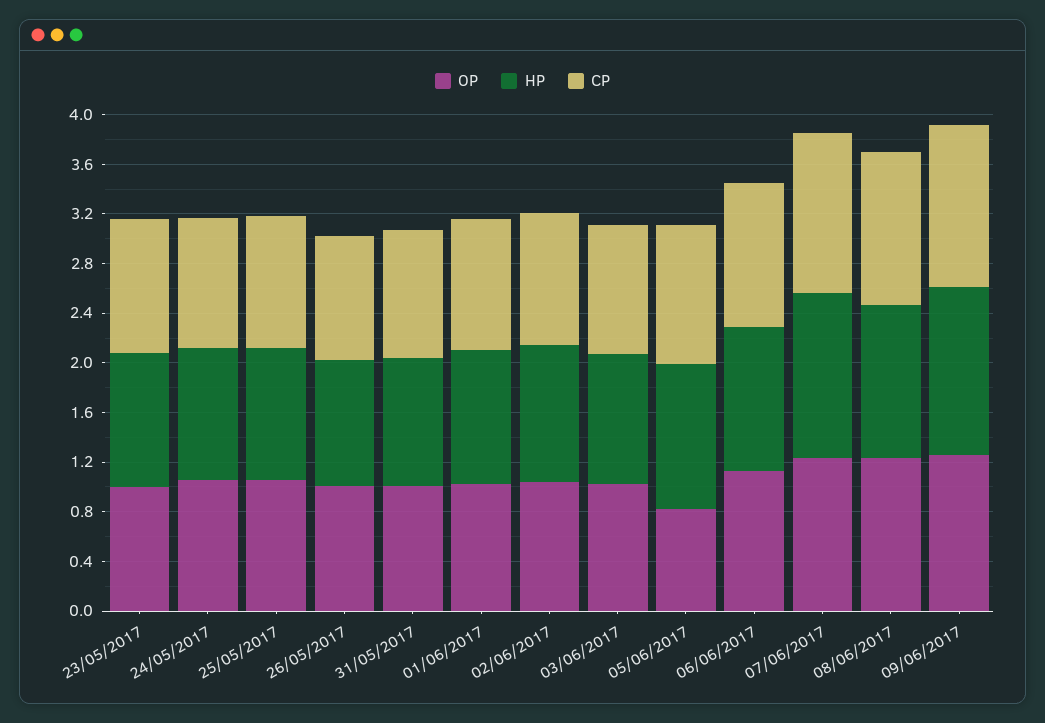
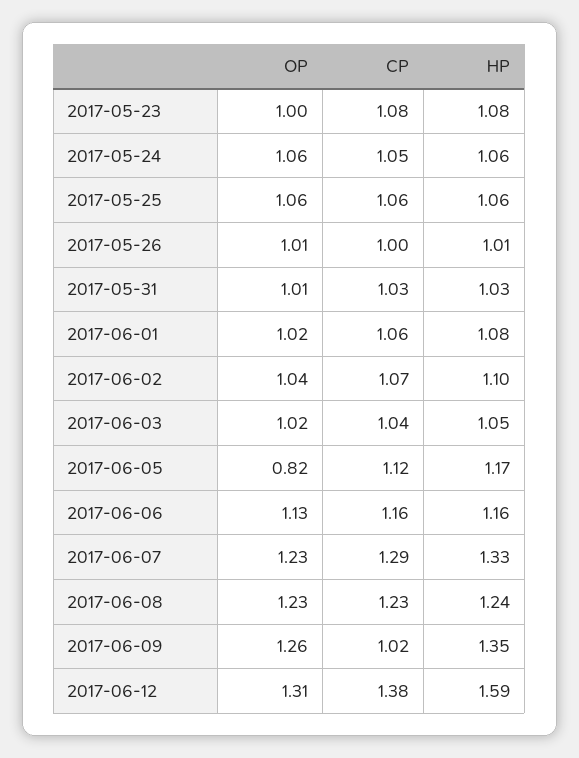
CP, 09/06/2017: 1.3 -> 1.02
OP, 2017-06-12: none -> 1.31
CP, 2017-06-12: none -> 1.38
HP, 2017-06-12: none -> 1.59

